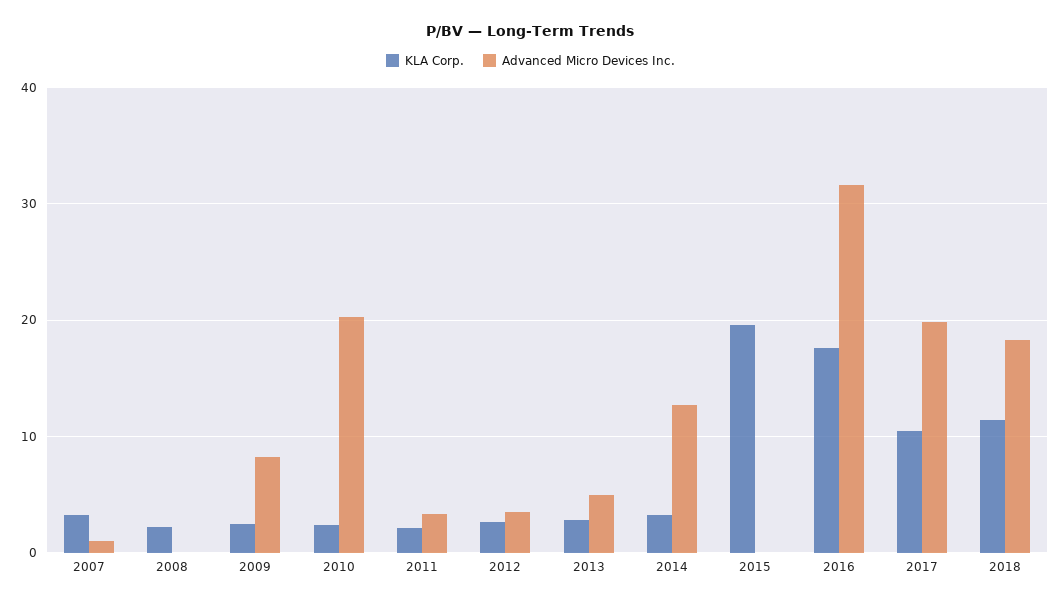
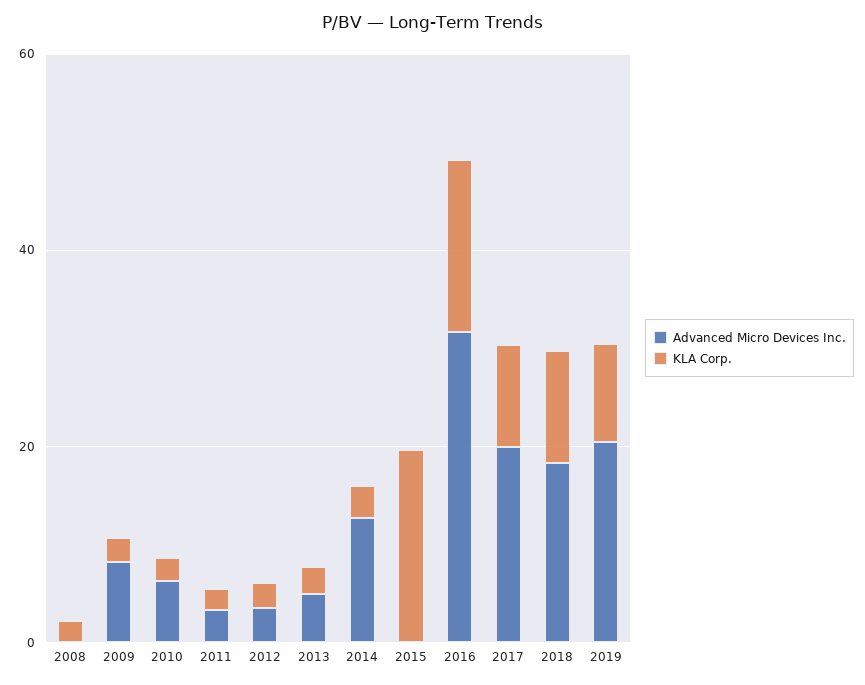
KLA Corp., 2007: 3 -> none
Advanced Micro Devices Inc., 2007: 1 -> none
Advanced Micro Devices Inc., 2010: 20 -> 5
Advanced Micro Devices Inc., 2019: none -> 20
KLA Corp., 2019: none -> 10

